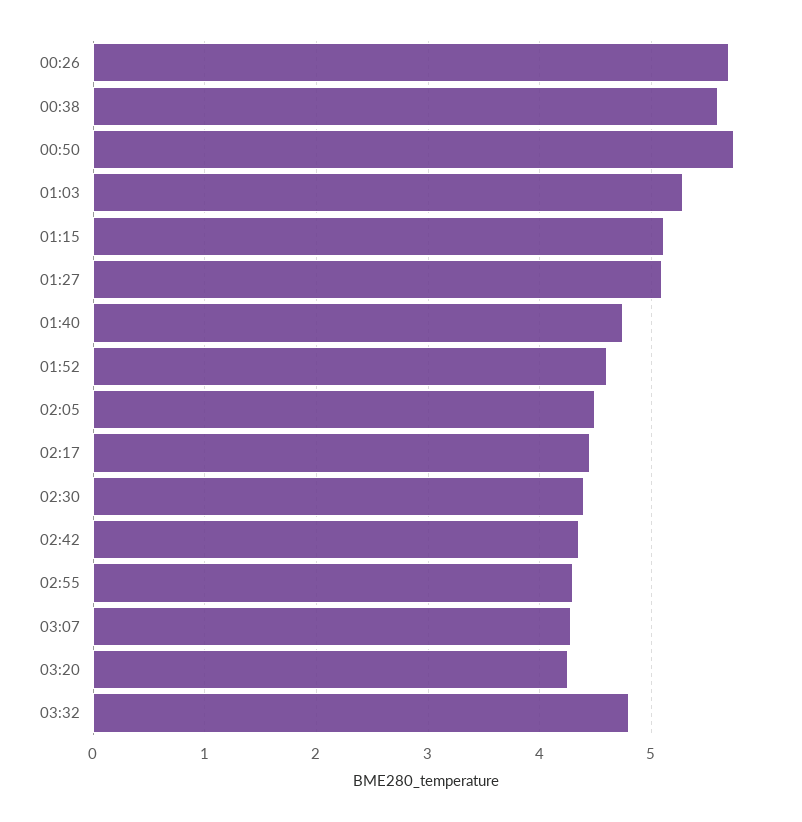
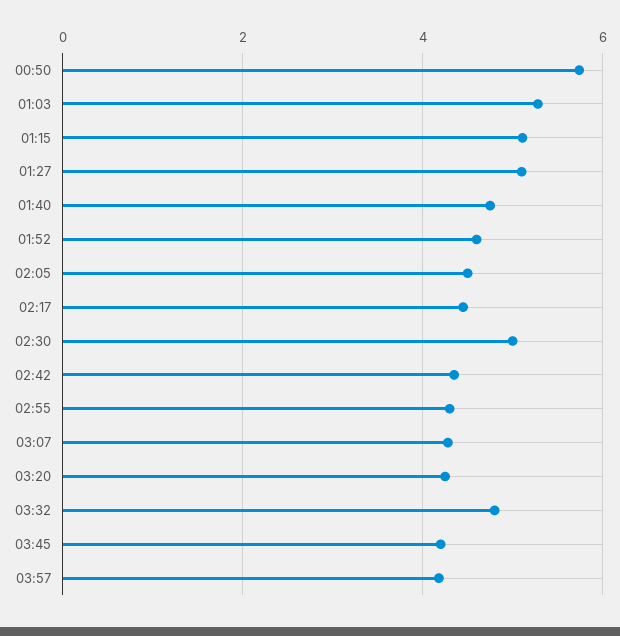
00:26: 5.7 -> none
00:38: 5.6 -> none
02:30: 4.4 -> 5
03:45: none -> 4.2
03:57: none -> 4.2

